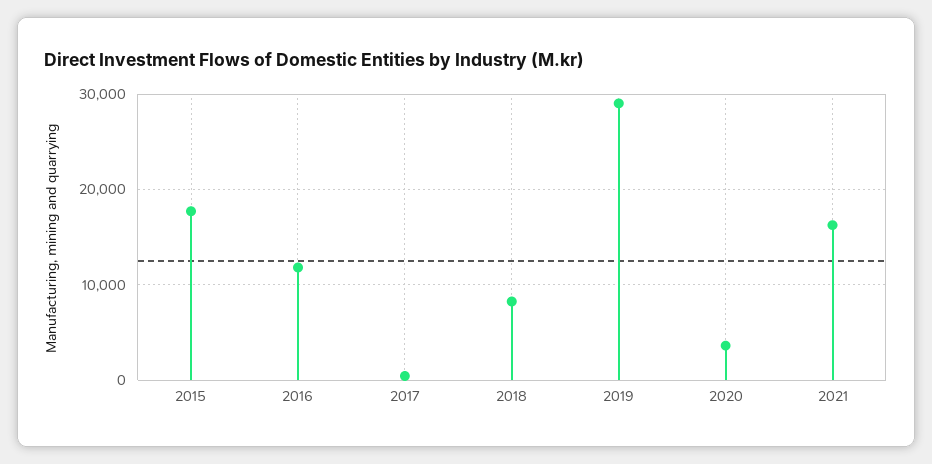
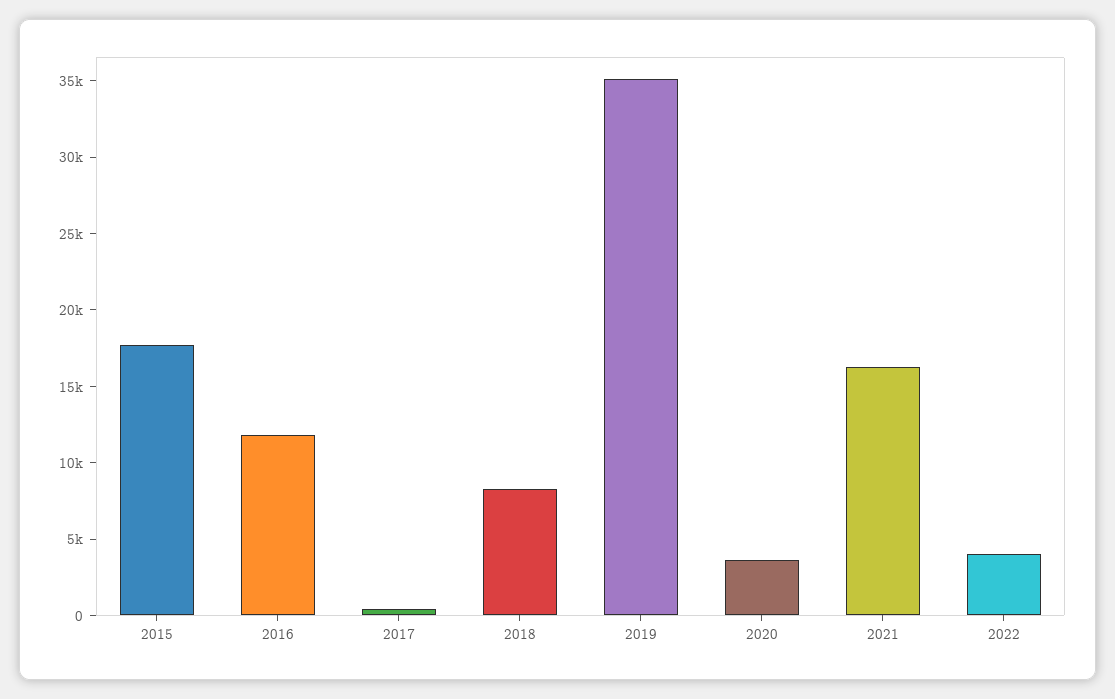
2019: 29000 -> 35000
2022: none -> 4000

